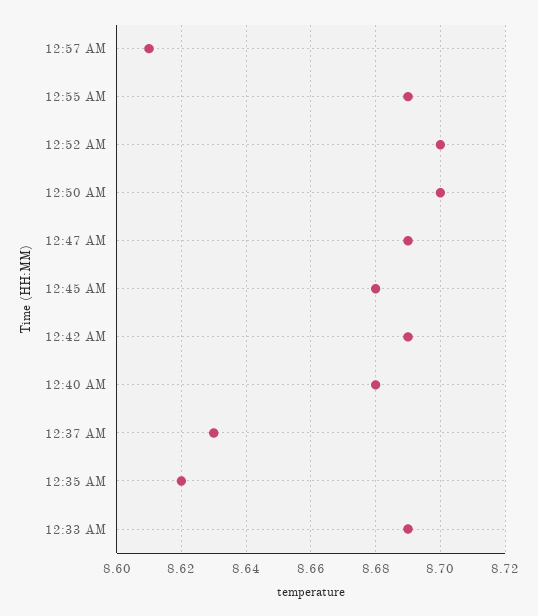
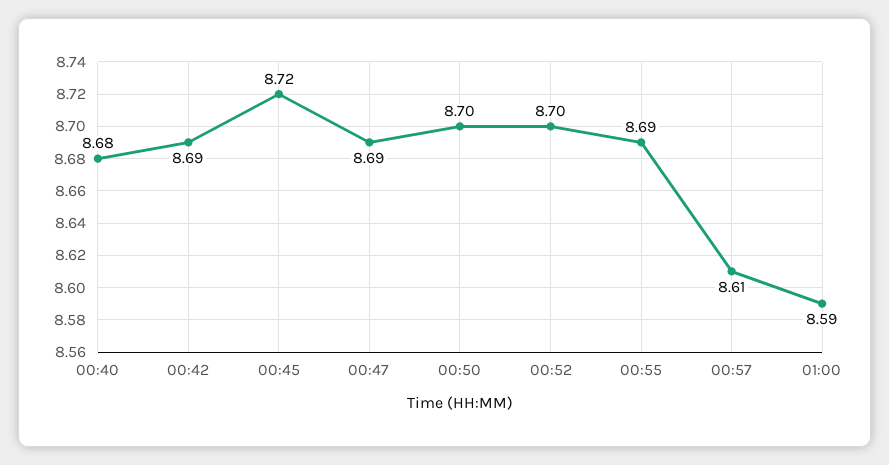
12:45 AM: 8.68 -> 8.72
12:37 AM: 8.63 -> none
12:35 AM: 8.62 -> none
12:33 AM: 8.69 -> none
01:00: none -> 8.59

